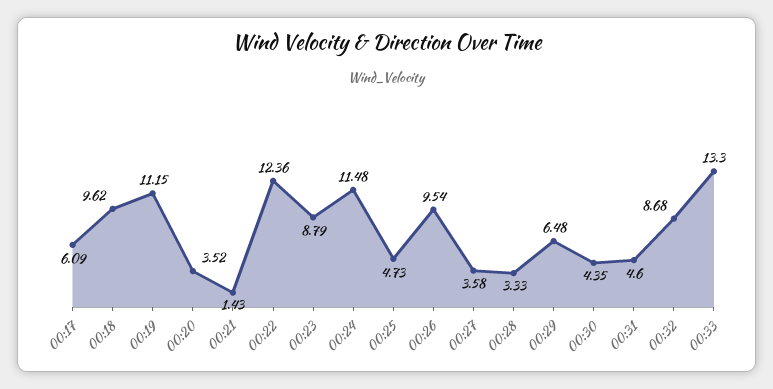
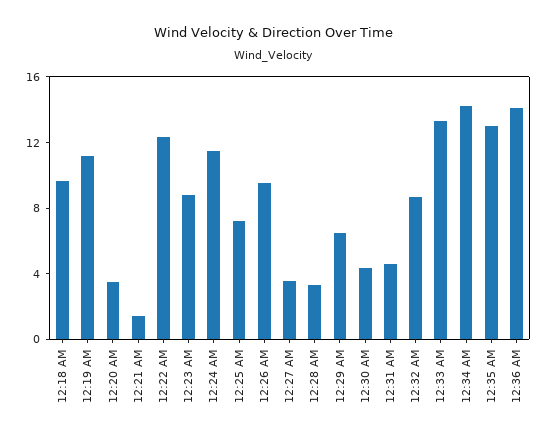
00:17: 6.09 -> none
00:25: 4.73 -> 7
12:34 AM: none -> 14
12:35 AM: none -> 13
12:36 AM: none -> 14

